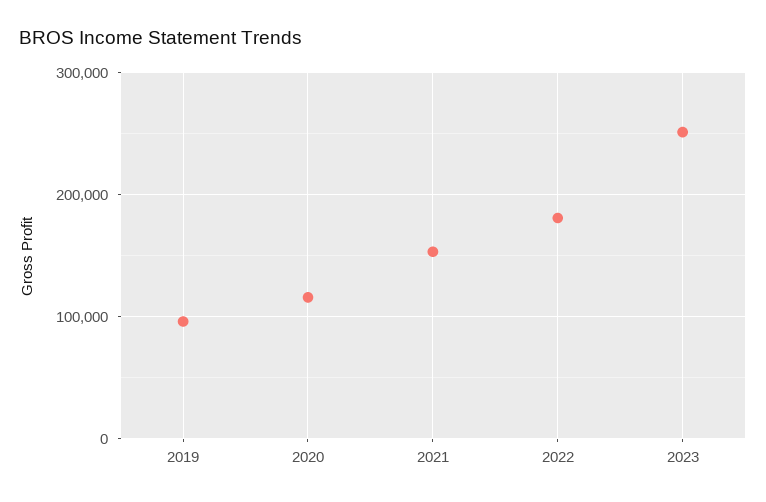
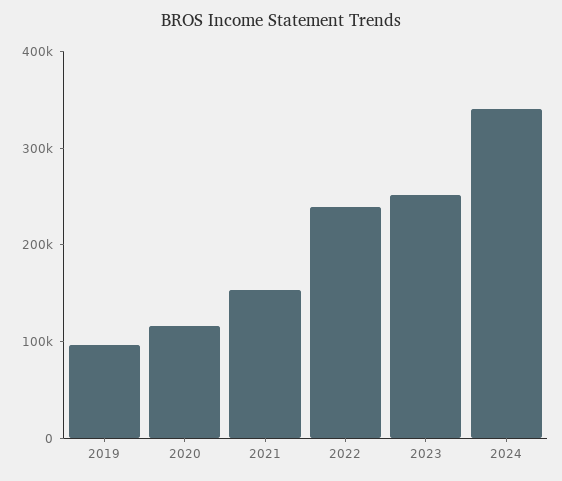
2022: 180000 -> 240000
2024: none -> 340000

